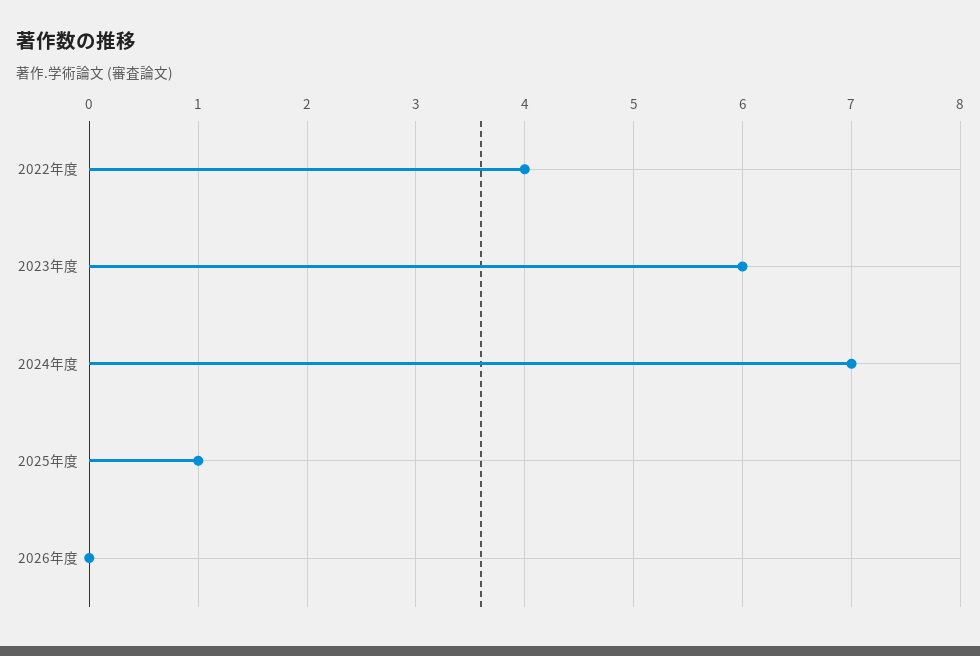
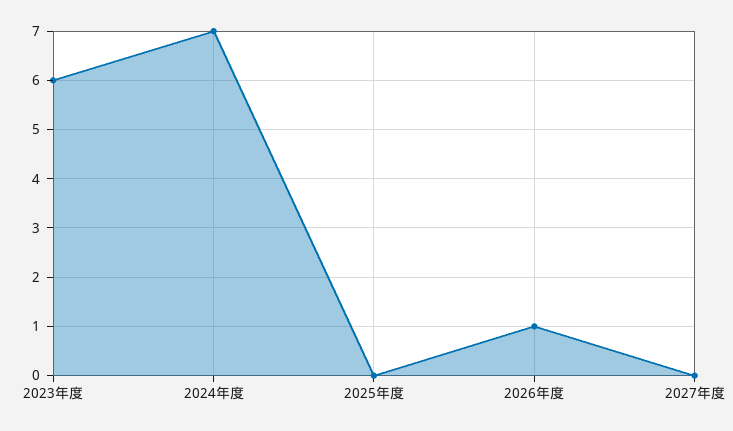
2022年度: 4 -> none
2025年度: 1 -> 0
2026年度: 0 -> 1
2027年度: none -> 0

